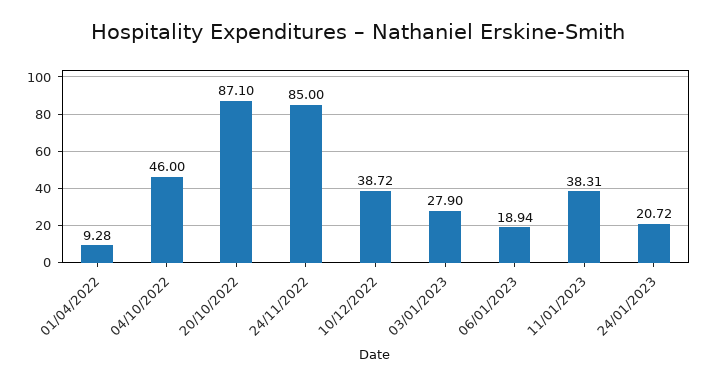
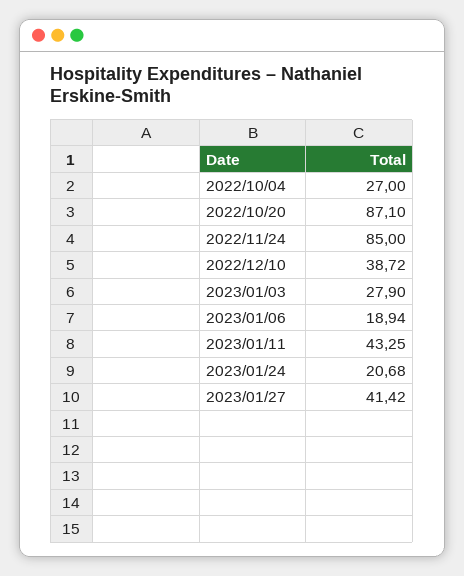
01/04/2022: 9.28 -> none
04/10/2022: 46 -> 27
11/01/2023: 38.31 -> 43.25
24/01/2023: 20.72 -> 20.68
2023/01/27: none -> 41.42

